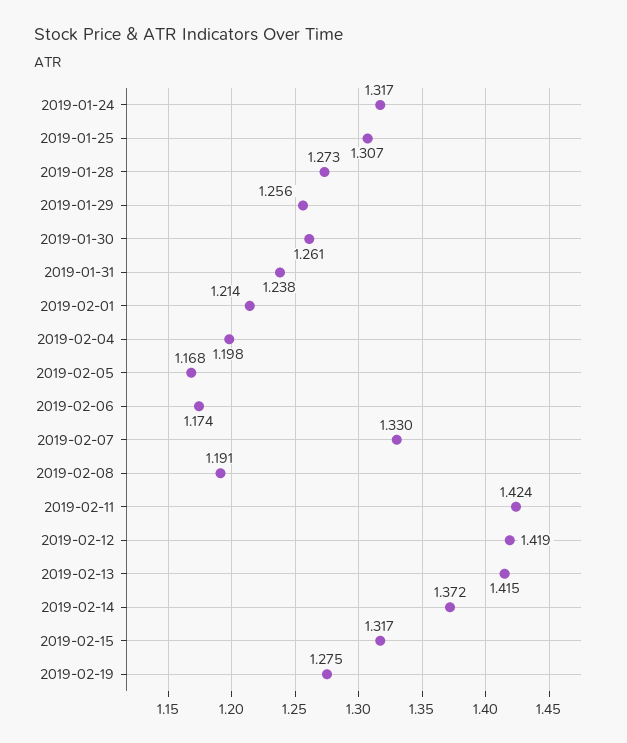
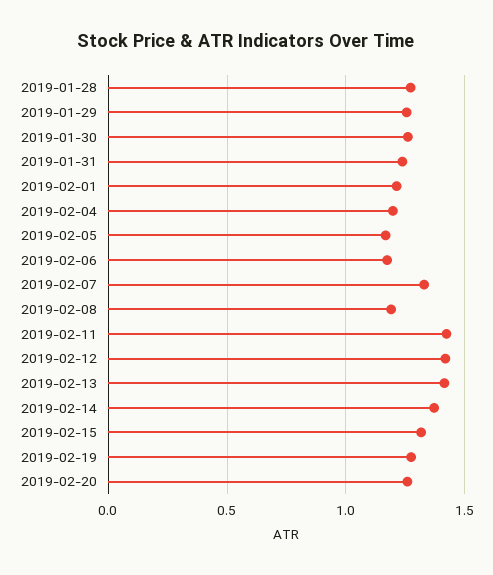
2019-01-24: 1.317 -> none
2019-01-25: 1.307 -> none
2019-02-20: none -> 1.25

